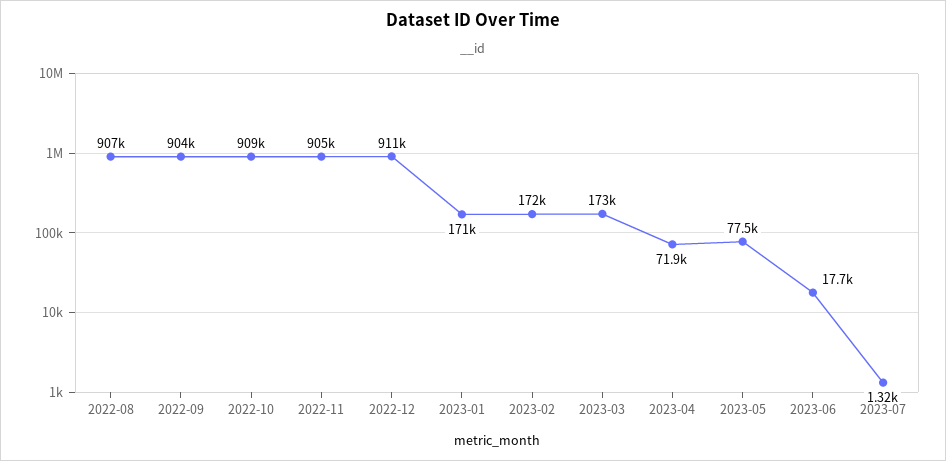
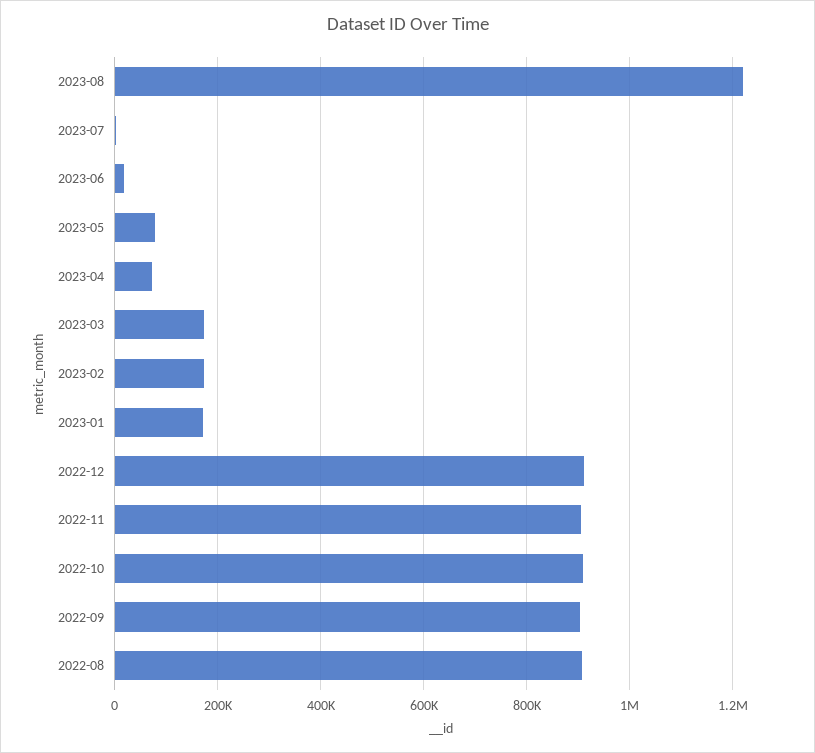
2023-08: none -> 1220000

